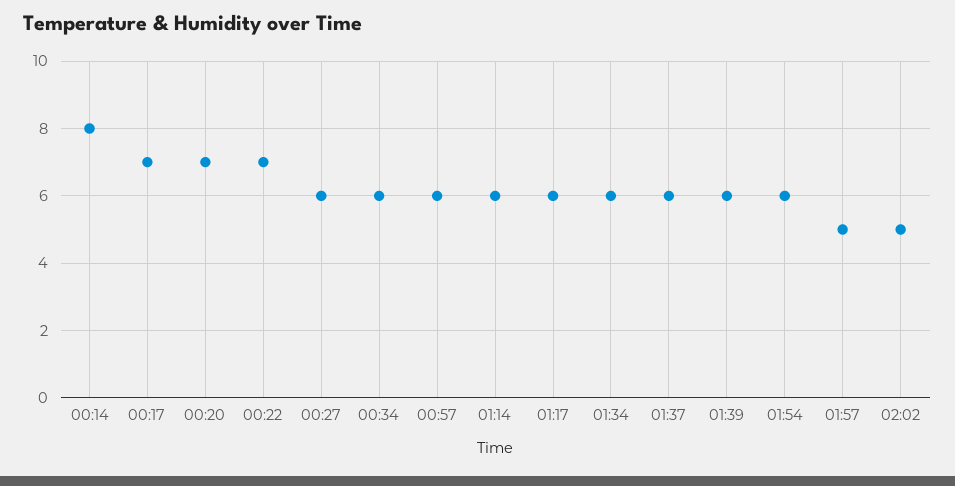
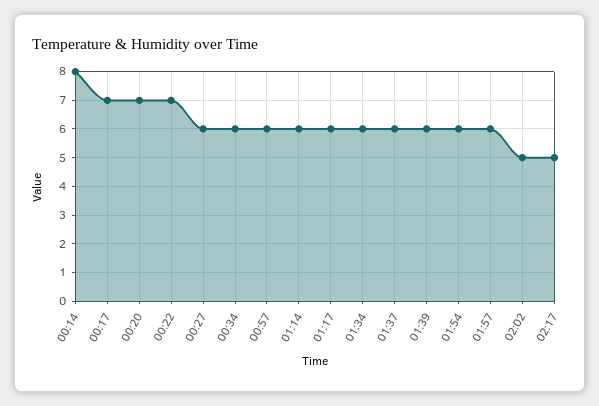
01:57: 5 -> 6
02:17: none -> 5

